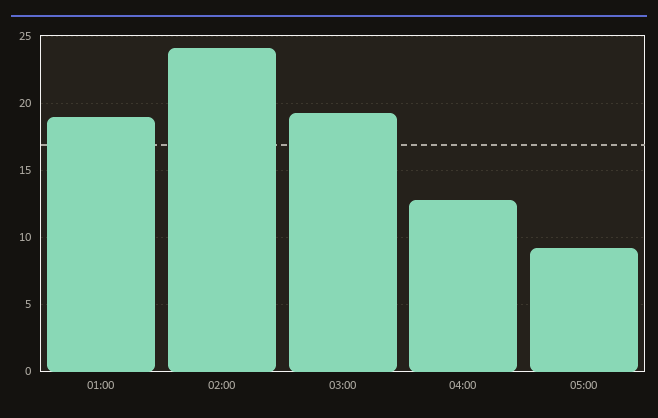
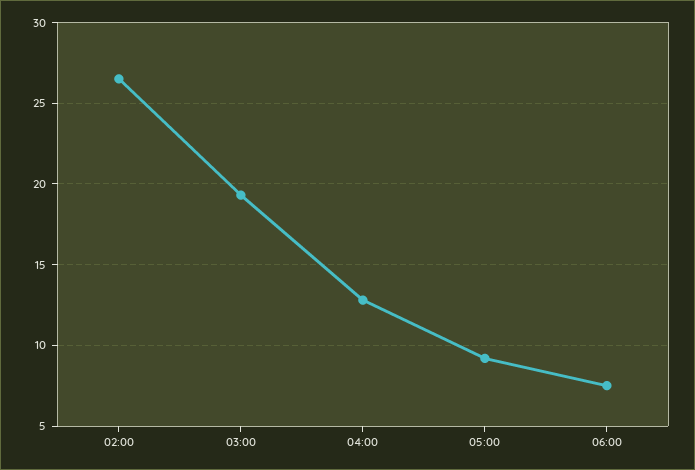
01:00: 19 -> none
02:00: 24 -> 26.5
06:00: none -> 7.5

